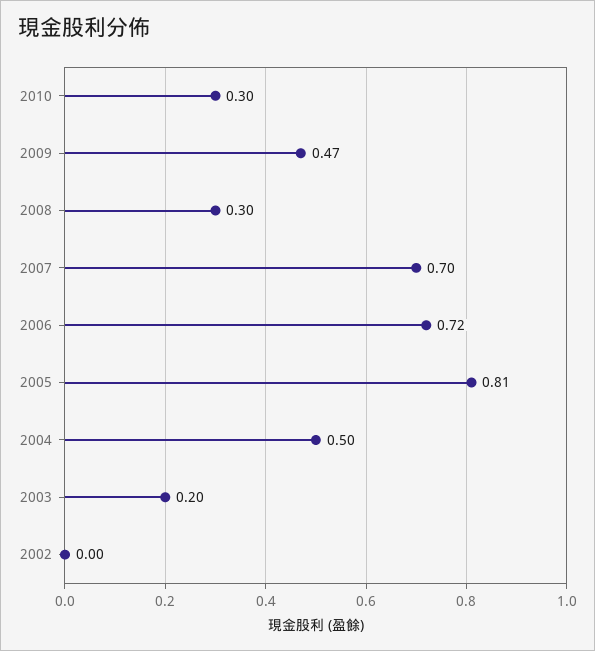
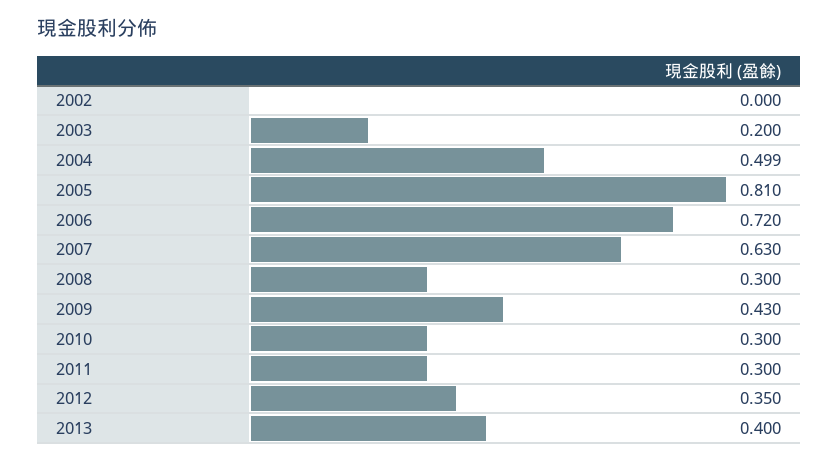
2009: 0.47 -> 0.43
2007: 0.7 -> 0.63
2011: none -> 0.3
2012: none -> 0.35
2013: none -> 0.4

